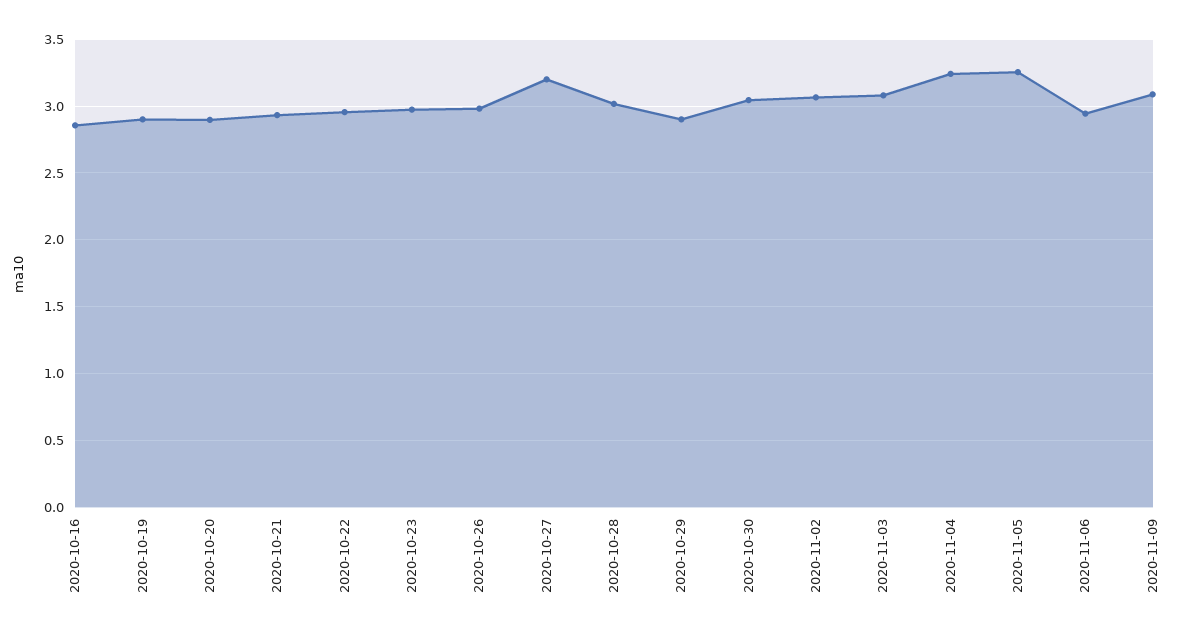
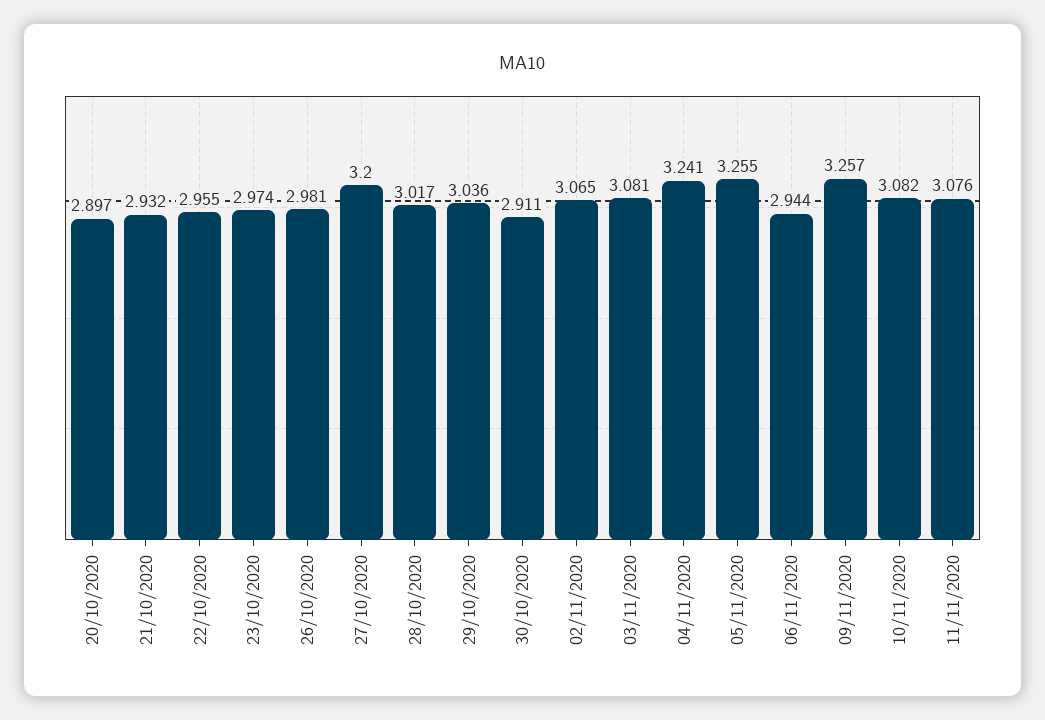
2020-10-16: 2.85 -> none
2020-10-19: 2.9 -> none
2020-10-29: 2.9 -> 3.036
2020-10-30: 3.05 -> 2.911
2020-11-09: 3.1 -> 3.257
10/11/2020: none -> 3.082
11/11/2020: none -> 3.076

